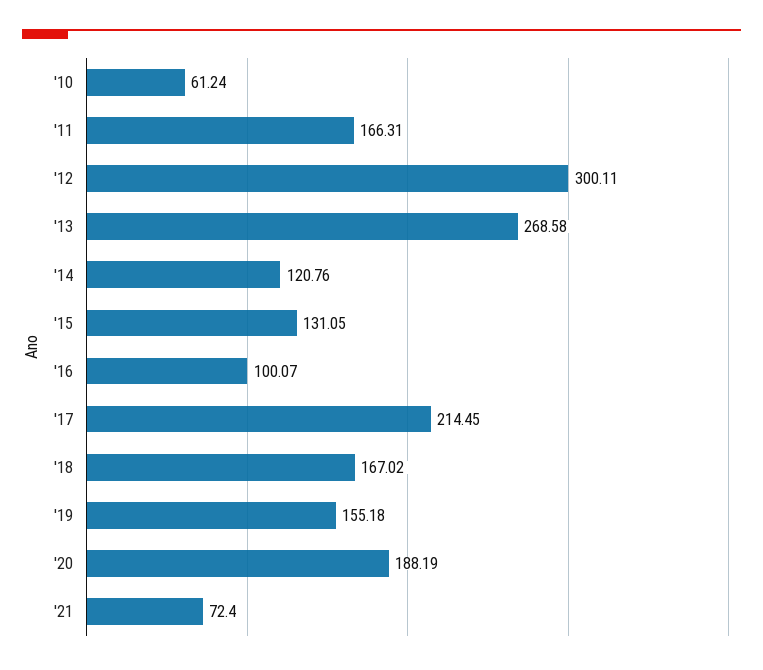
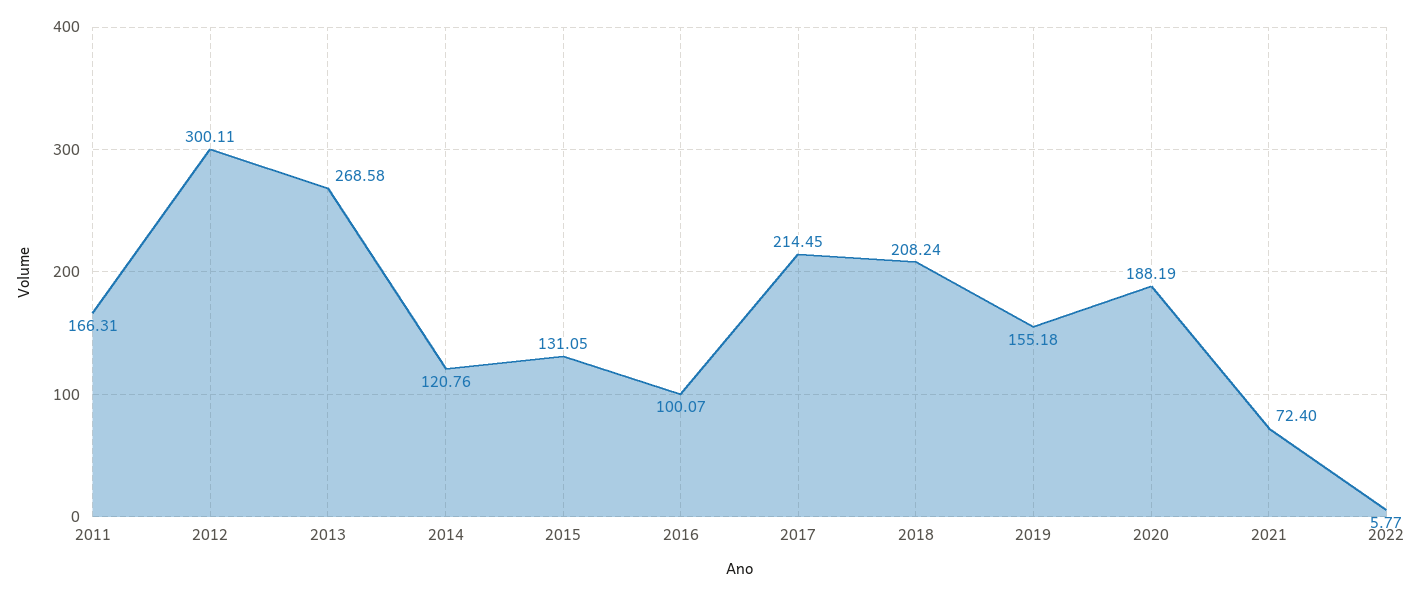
'10: 61.24 -> none
'18: 167.02 -> 208.24
2022: none -> 5.77

